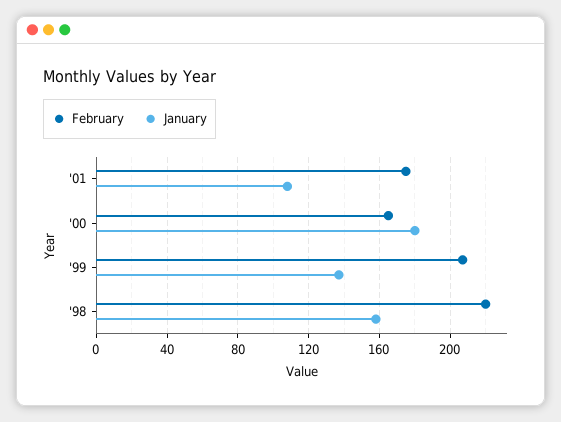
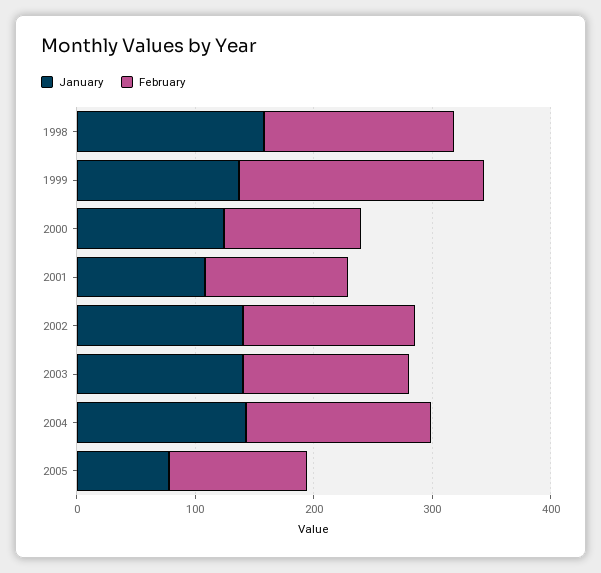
February, '01: 175 -> 120
February, '00: 165 -> 120
January, '00: 180 -> 120
February, '98: 220 -> 160
January, 2002: none -> 140
February, 2002: none -> 140
January, 2003: none -> 140
February, 2003: none -> 140
January, 2004: none -> 140
February, 2004: none -> 160
January, 2005: none -> 80
February, 2005: none -> 120

